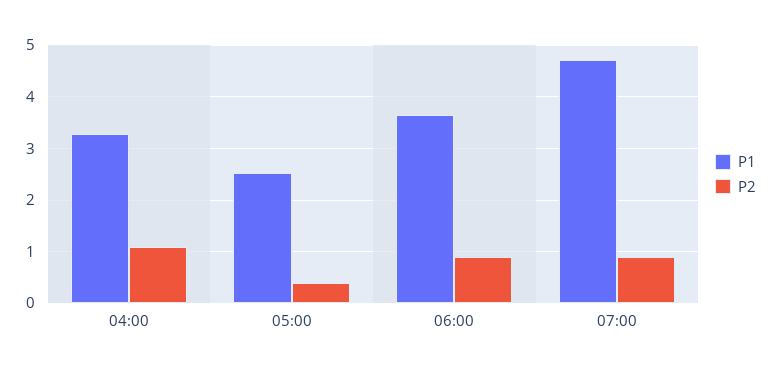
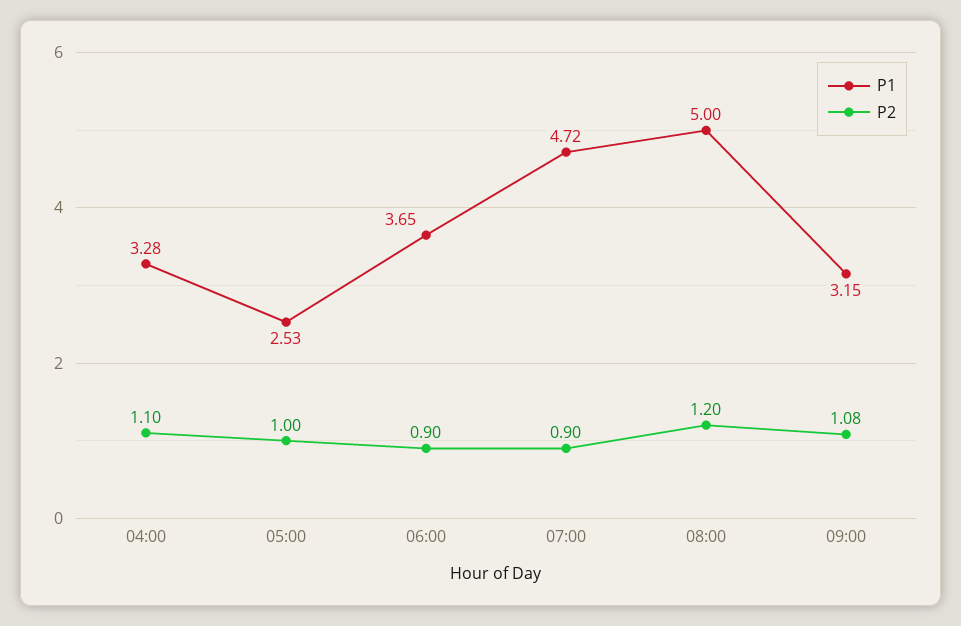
P2, 05:00: 0.4 -> 1
P1, 08:00: none -> 5
P2, 08:00: none -> 1.2
P1, 09:00: none -> 3.15
P2, 09:00: none -> 1.08

